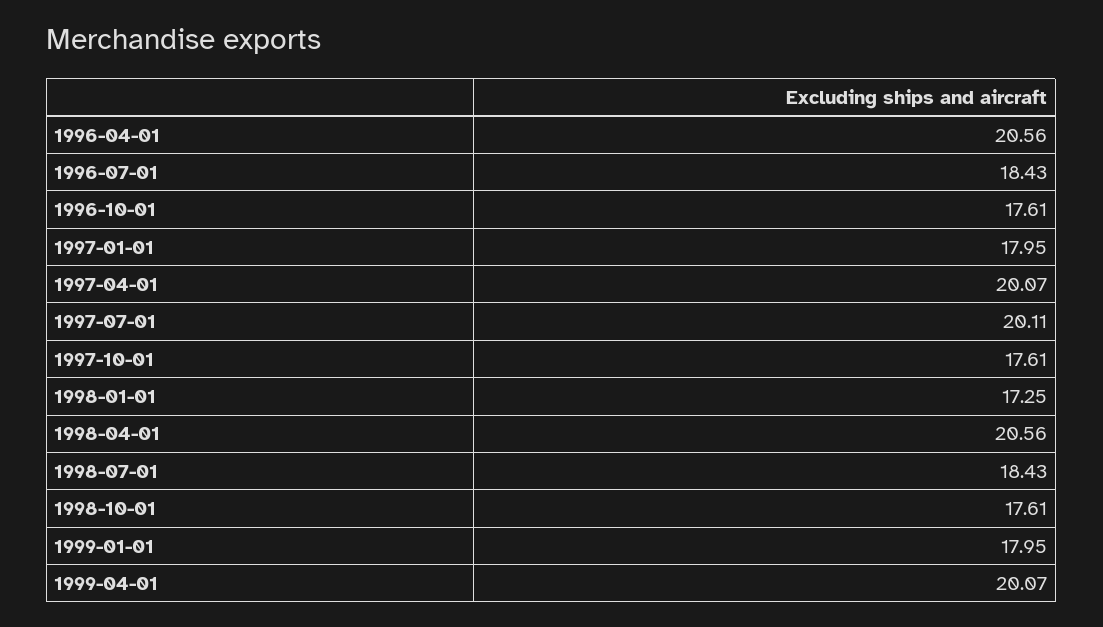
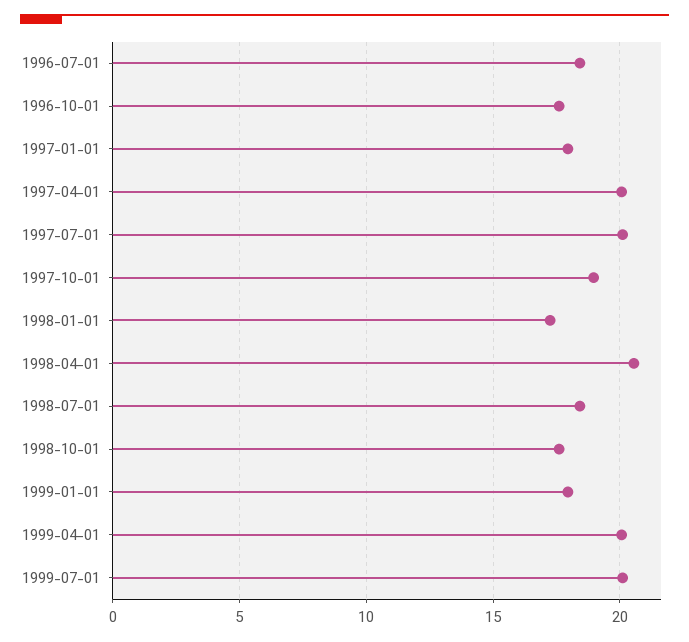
1996-04-01: 20.56 -> none
1997-10-01: 17.61 -> 19
1999-07-01: none -> 20

